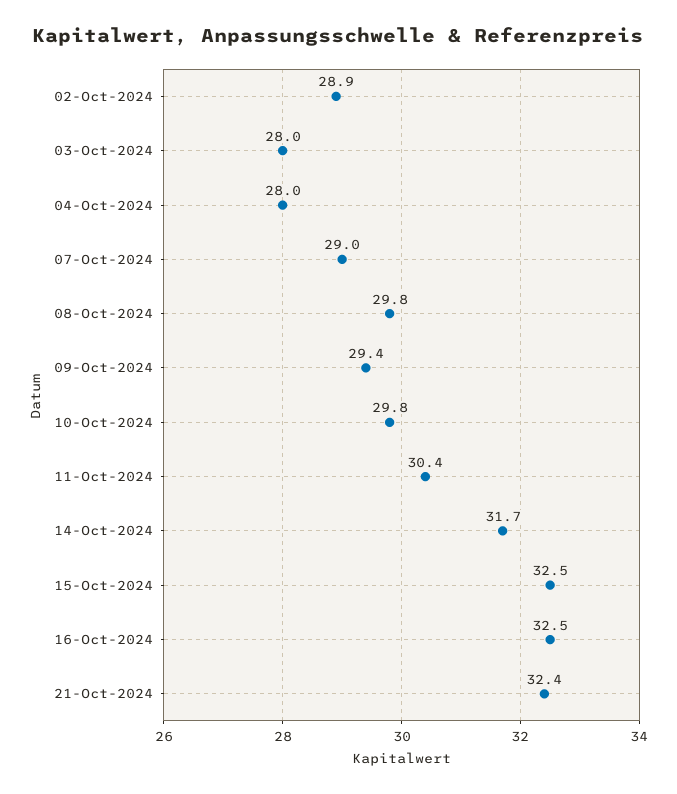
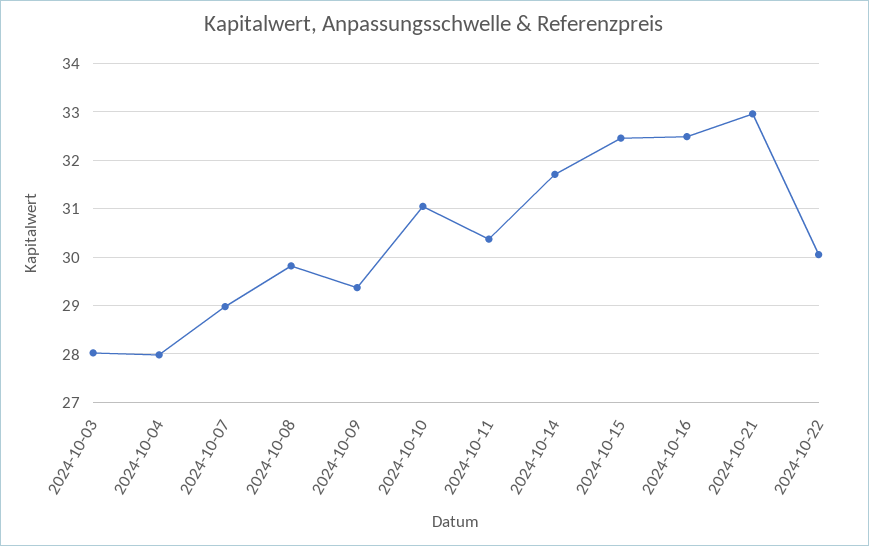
02-Oct-2024: 28.9 -> none
10-Oct-2024: 29.8 -> 31
21-Oct-2024: 32.4 -> 33
2024-10-22: none -> 30

